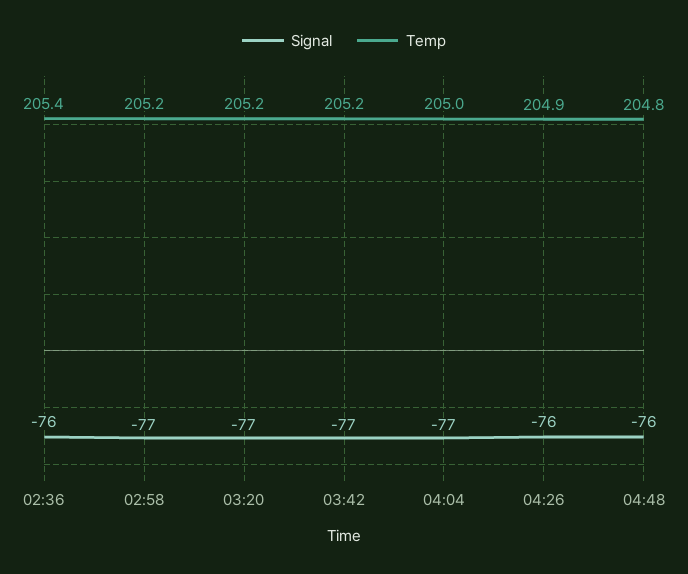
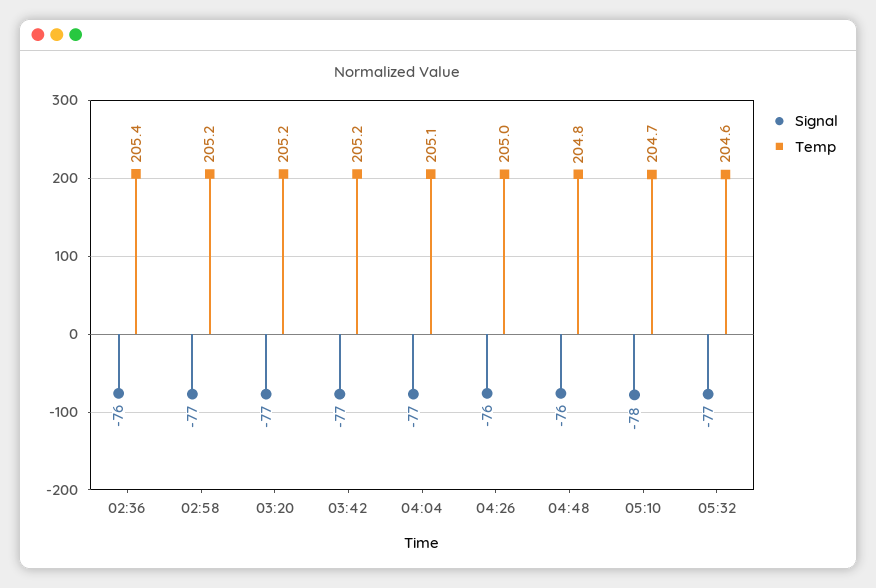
Temp, 04:04: 205 -> 205.1
Temp, 04:26: 204.9 -> 205
Signal, 05:10: none -> -78
Temp, 05:10: none -> 204.7
Signal, 05:32: none -> -77
Temp, 05:32: none -> 204.6

